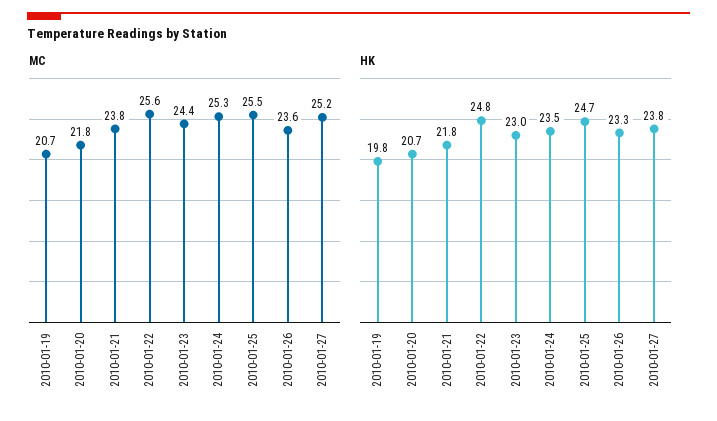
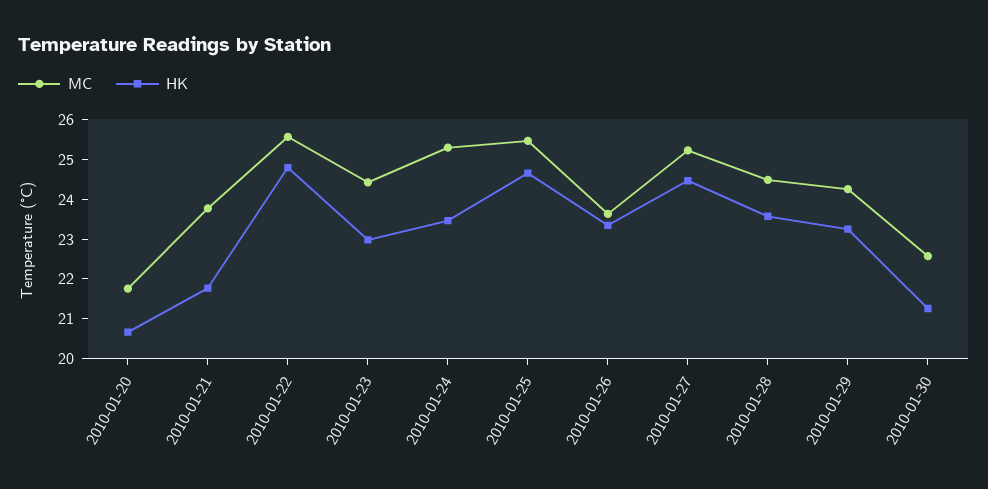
MC, 2010-01-19: 20.7 -> none
HK, 2010-01-19: 19.8 -> none
HK, 2010-01-27: 23.8 -> 24.5
MC, 2010-01-28: none -> 24.5
HK, 2010-01-28: none -> 23.5
MC, 2010-01-29: none -> 24.25
HK, 2010-01-29: none -> 23.25
MC, 2010-01-30: none -> 22.5
HK, 2010-01-30: none -> 21.25

